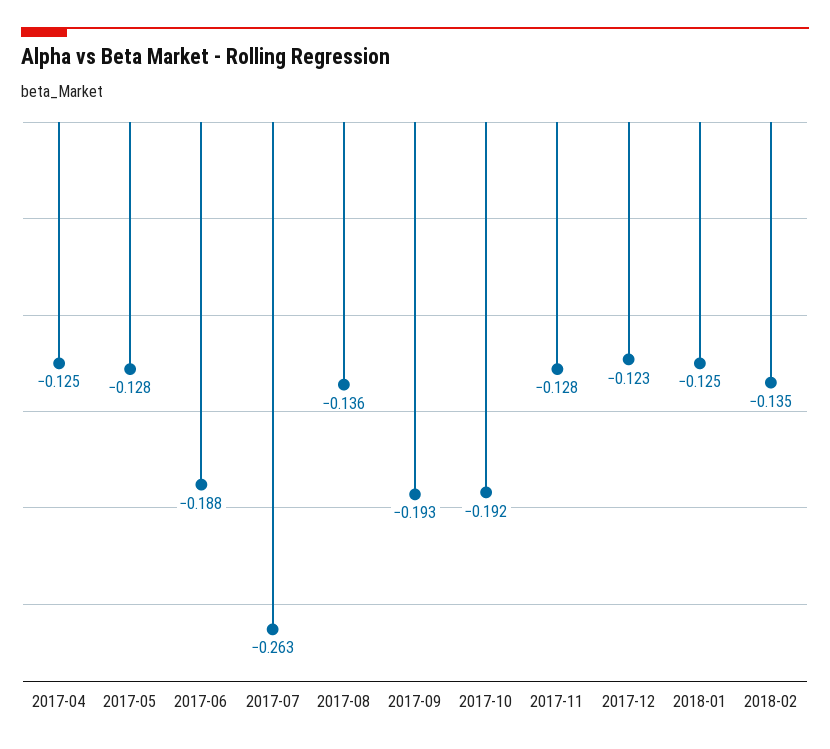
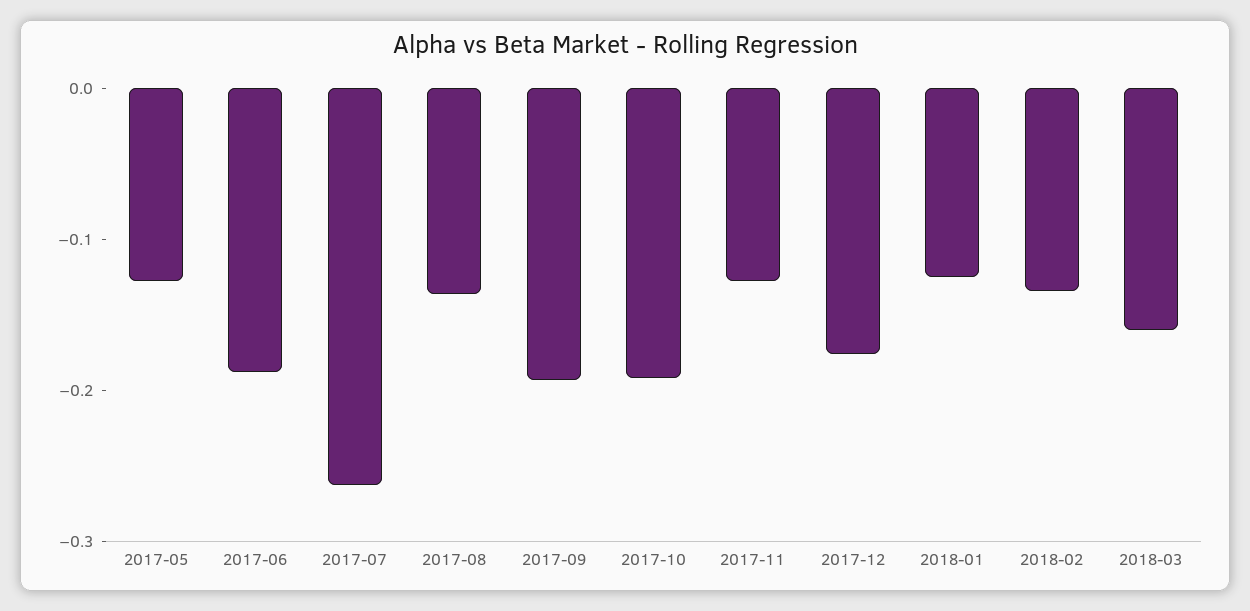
2017-04: -0.125 -> none
2017-12: -0.123 -> -0.18
2018-03: none -> -0.16

